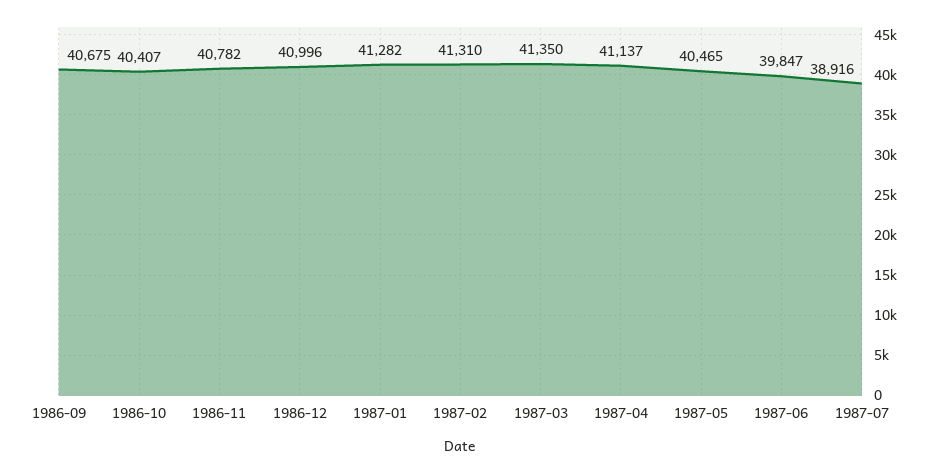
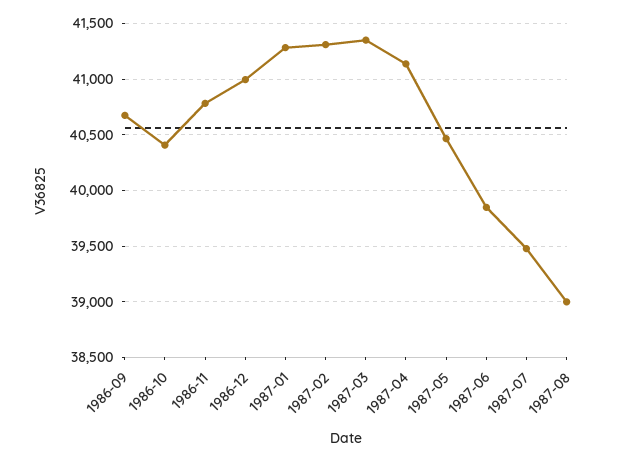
1987-07: 38916 -> 39500
1987-08: none -> 39000

